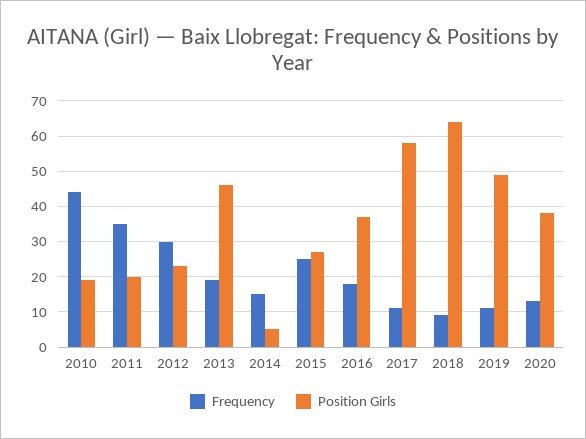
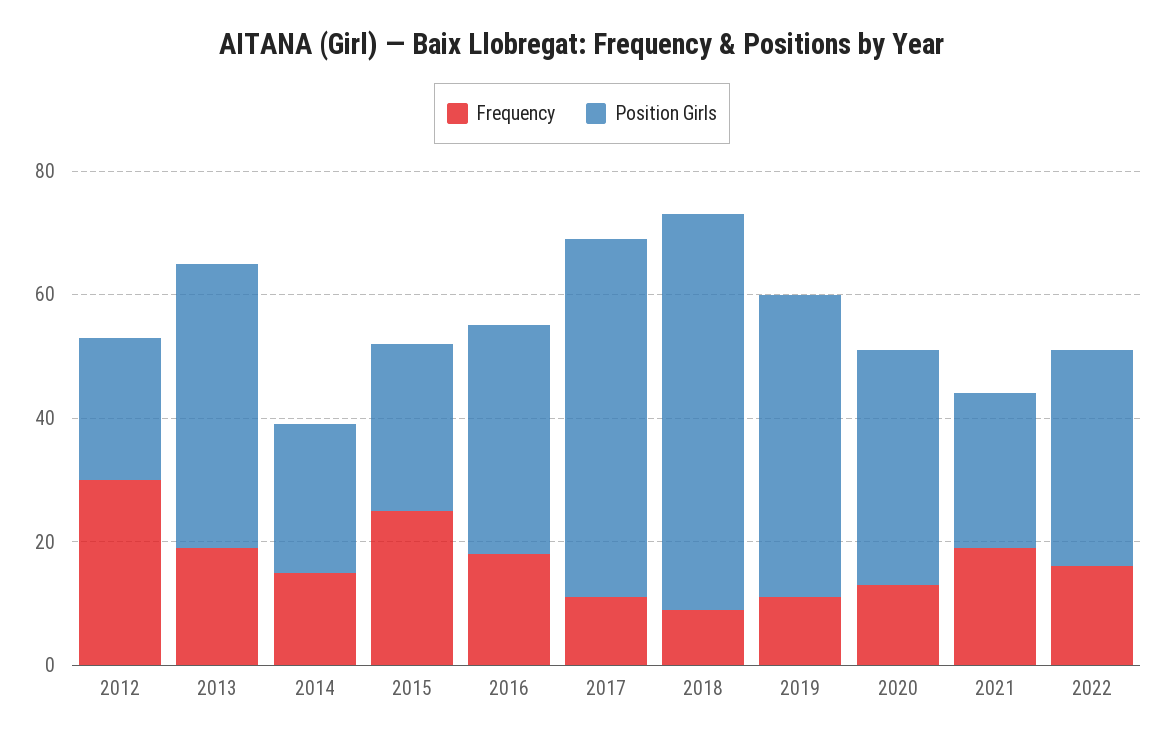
Frequency, 2010: 45 -> none
Position Girls, 2010: 20 -> none
Frequency, 2011: 35 -> none
Position Girls, 2011: 20 -> none
Position Girls, 2014: 5 -> 25
Frequency, 2021: none -> 20
Position Girls, 2021: none -> 25
Frequency, 2022: none -> 15
Position Girls, 2022: none -> 35

